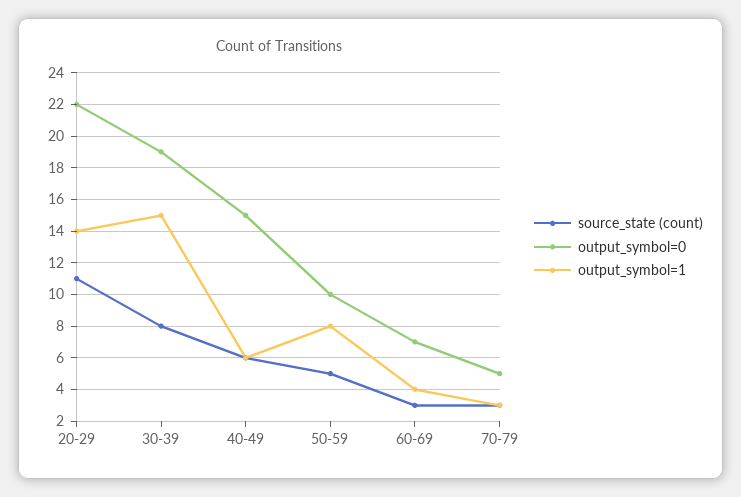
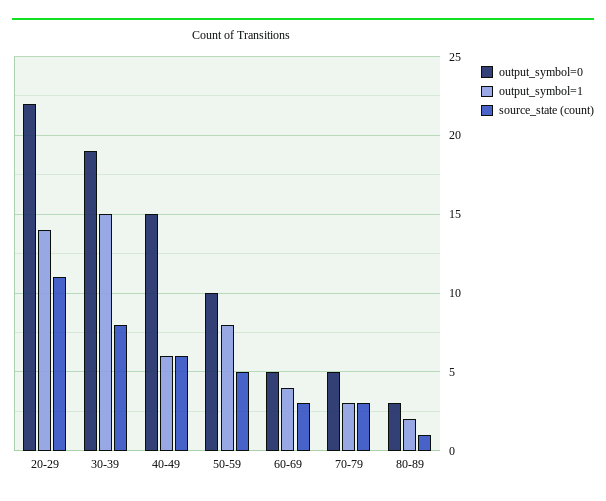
output_symbol=0, 60-69: 7 -> 5
output_symbol=0, 80-89: none -> 3
output_symbol=1, 80-89: none -> 2
source_state (count), 80-89: none -> 1

